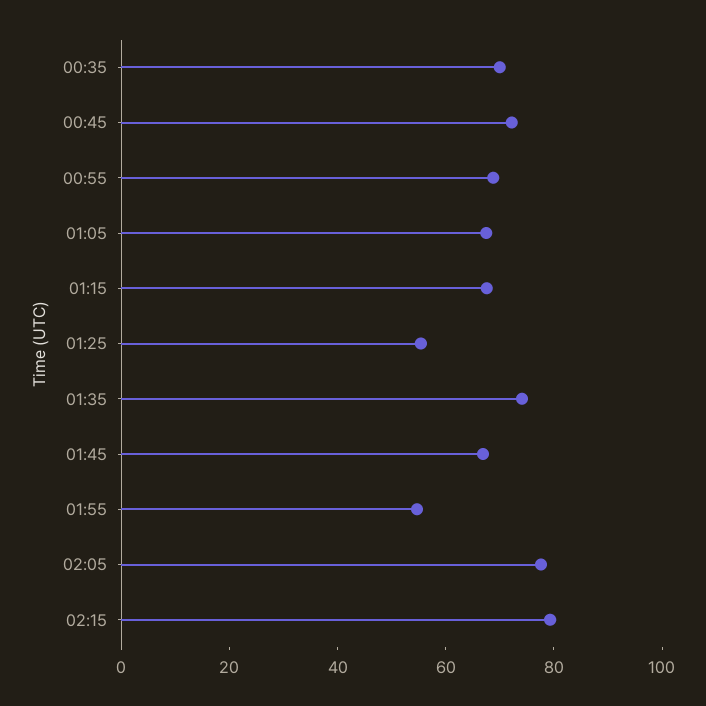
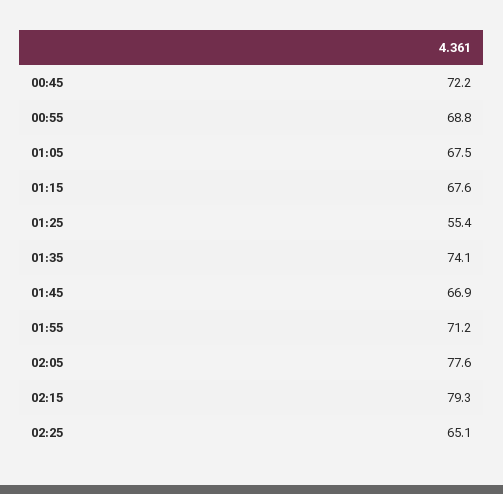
00:35: 70 -> none
01:55: 55 -> 71.2
02:25: none -> 65.1

